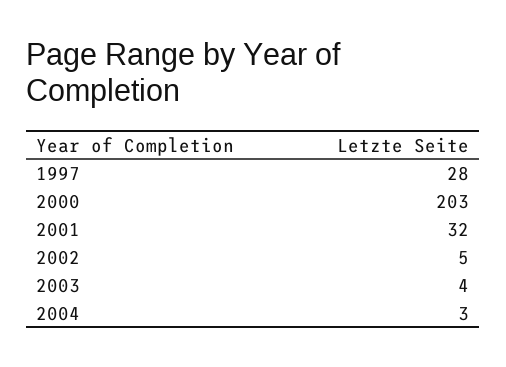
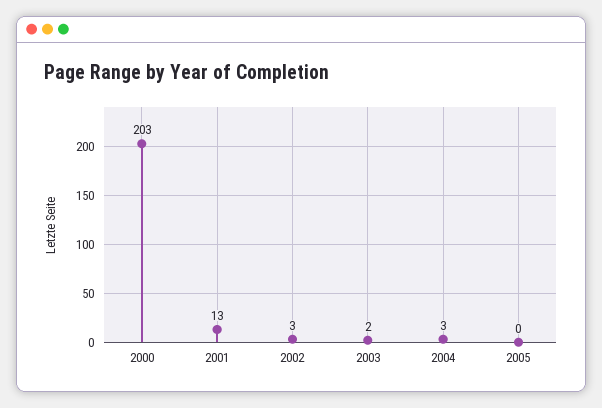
1997: 28 -> none
2001: 32 -> 13
2002: 5 -> 3
2003: 4 -> 2
2005: none -> 0

